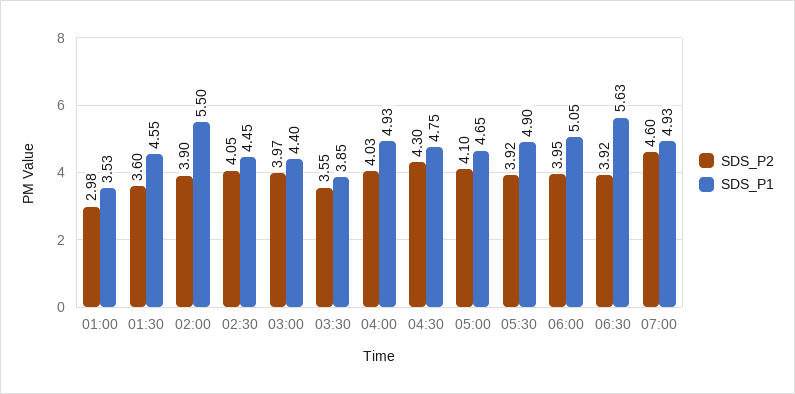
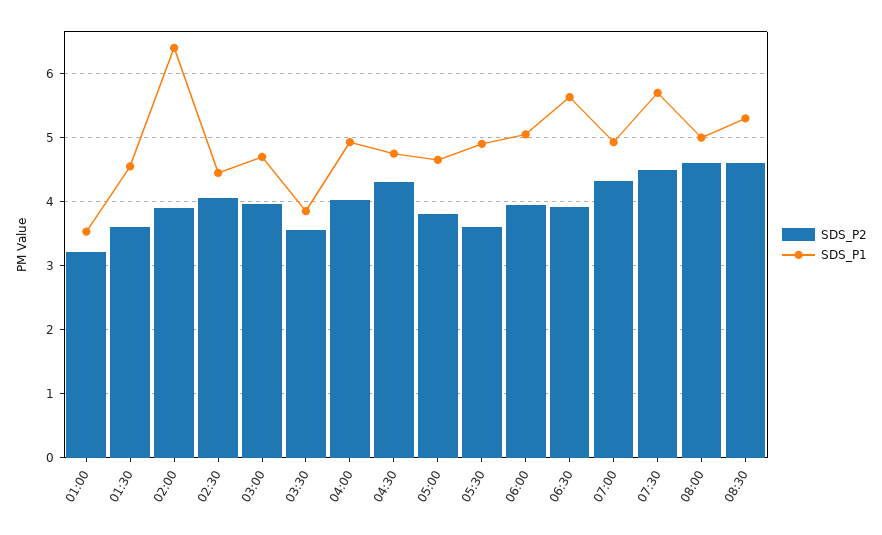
SDS_P2, 01:00: 2.98 -> 3.2
SDS_P1, 02:00: 5.5 -> 6.4
SDS_P1, 03:00: 4.4 -> 4.7
SDS_P2, 05:00: 4.1 -> 3.8
SDS_P2, 05:30: 3.92 -> 3.6
SDS_P2, 07:00: 4.6 -> 4.3
SDS_P2, 07:30: none -> 4.5
SDS_P1, 07:30: none -> 5.7
SDS_P2, 08:00: none -> 4.6
SDS_P1, 08:00: none -> 5
SDS_P2, 08:30: none -> 4.6
SDS_P1, 08:30: none -> 5.3

